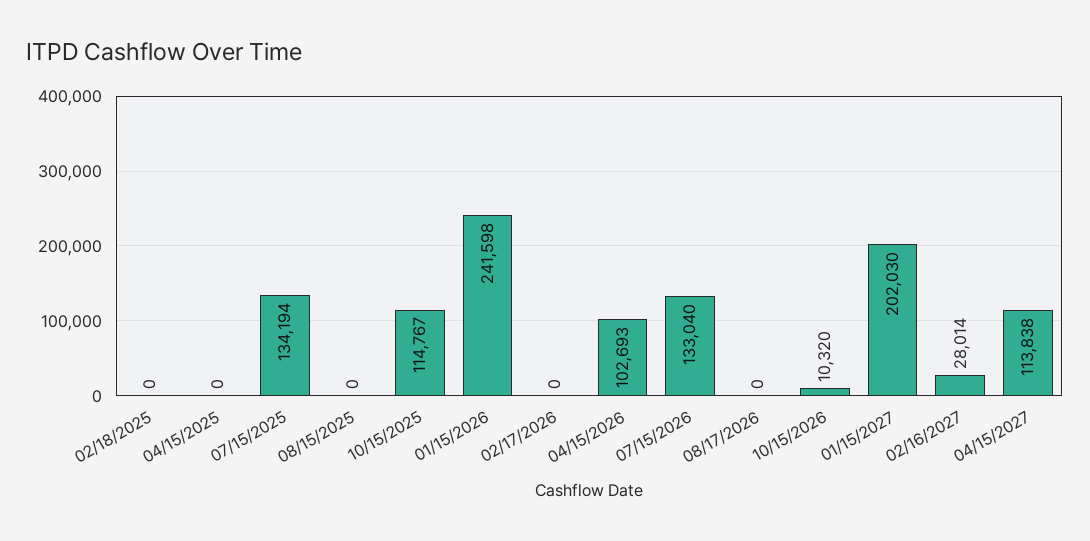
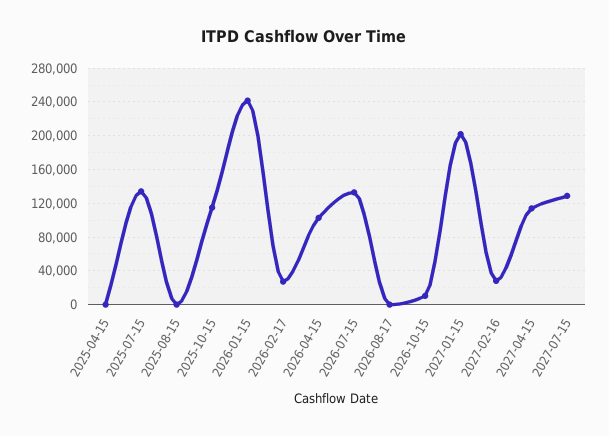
02/18/2025: 0 -> none
02/17/2026: 0 -> 30000
2027-07-15: none -> 130000

